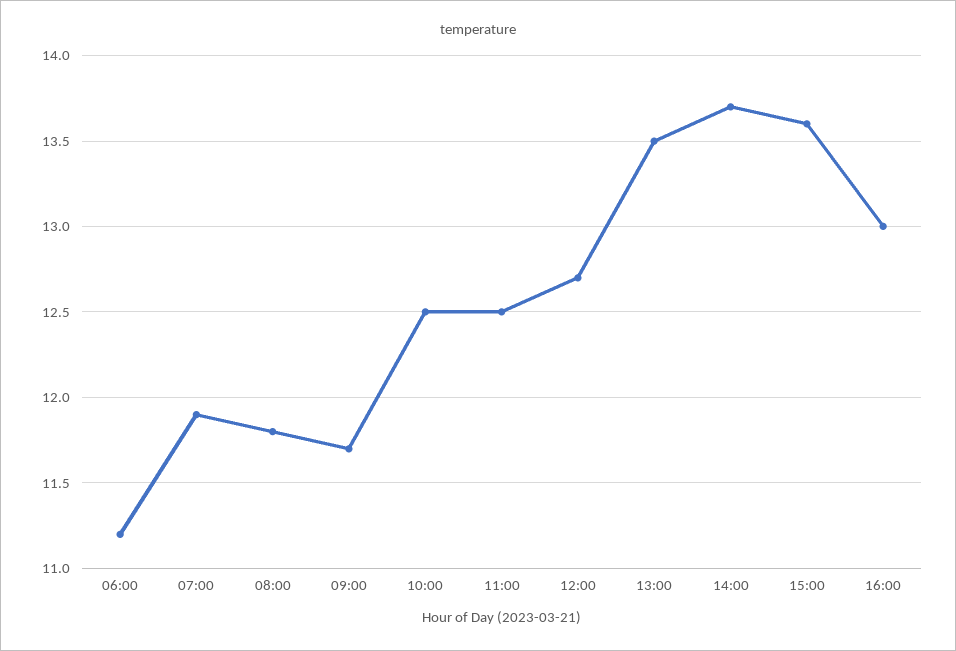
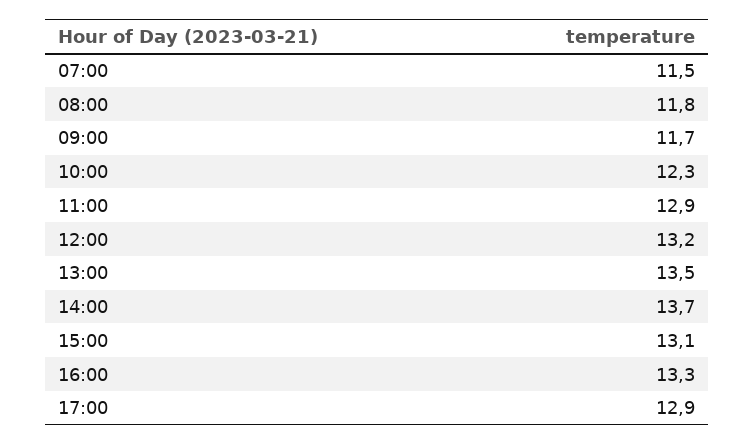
06:00: 11.2 -> none
07:00: 11.9 -> 11.5
10:00: 12.5 -> 12.3
11:00: 12.5 -> 12.9
12:00: 12.7 -> 13.2
15:00: 13.6 -> 13.1
16:00: 13 -> 13.3
17:00: none -> 12.9

